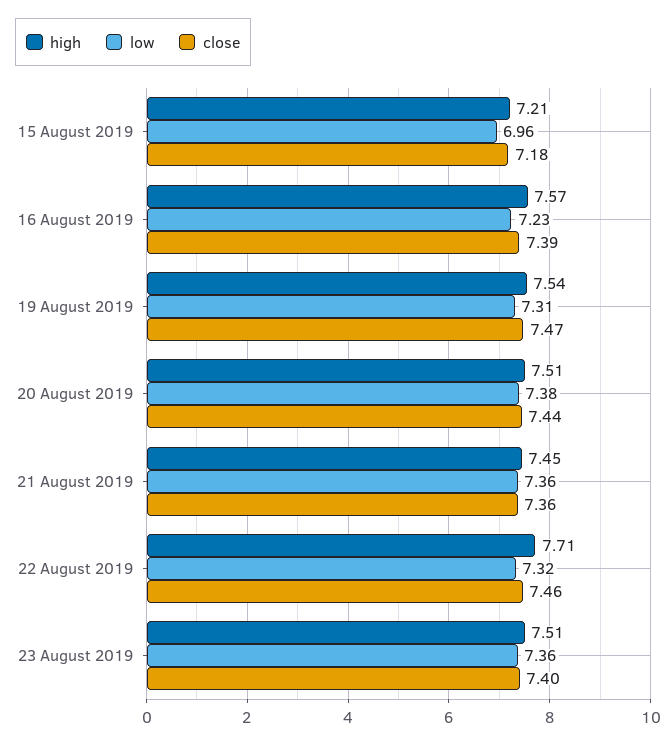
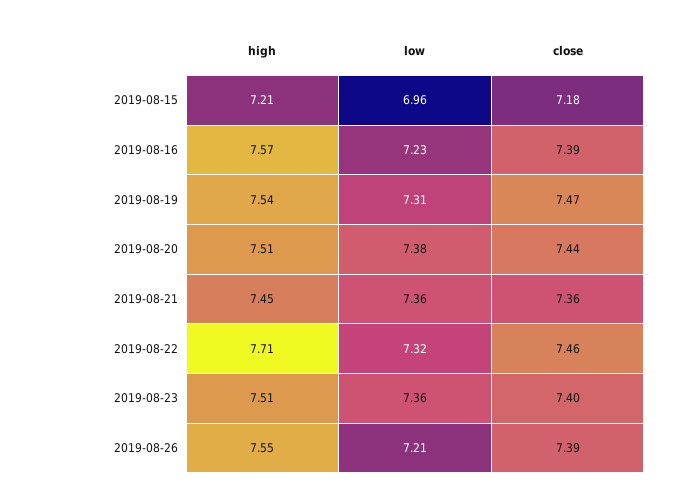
high, 2019-08-26: none -> 7.55
low, 2019-08-26: none -> 7.21
close, 2019-08-26: none -> 7.39

